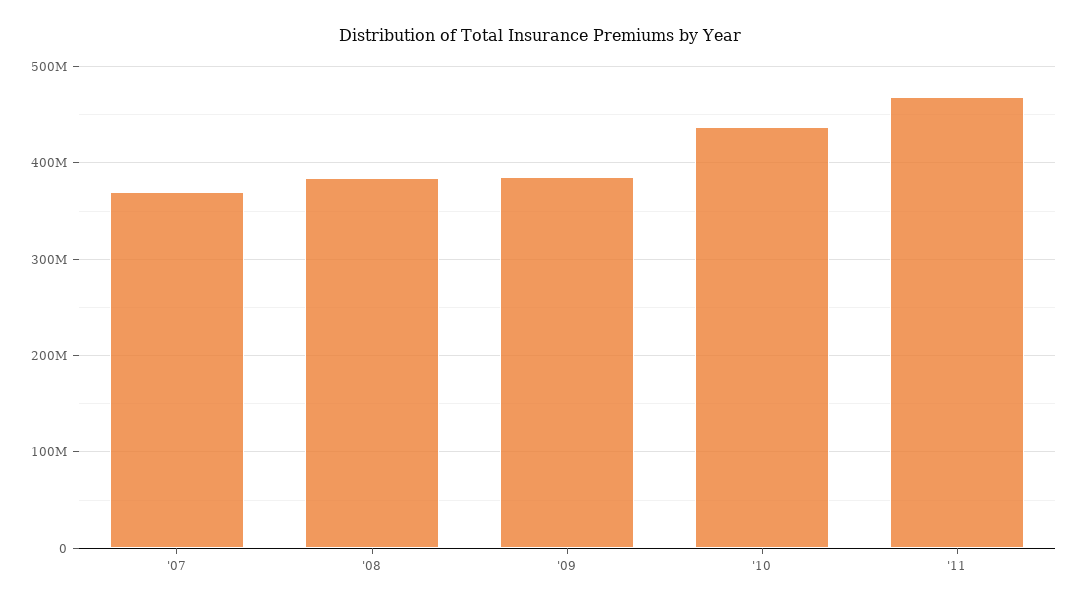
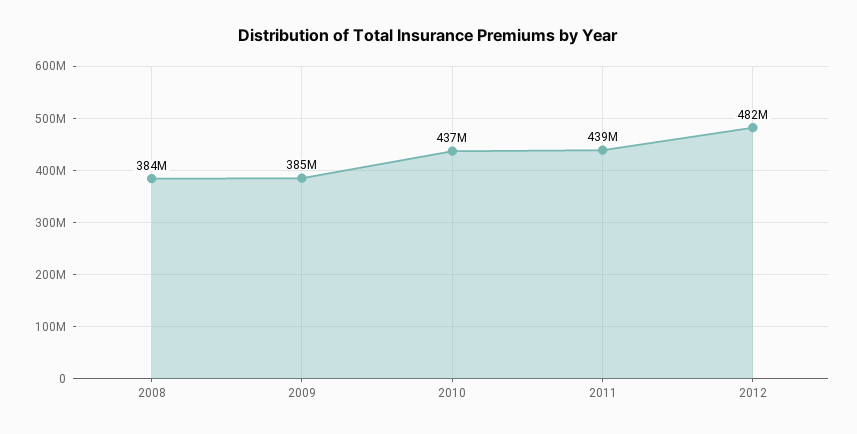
'07: 370000000 -> none
'11: 470000000 -> 439000000
2012: none -> 482000000

